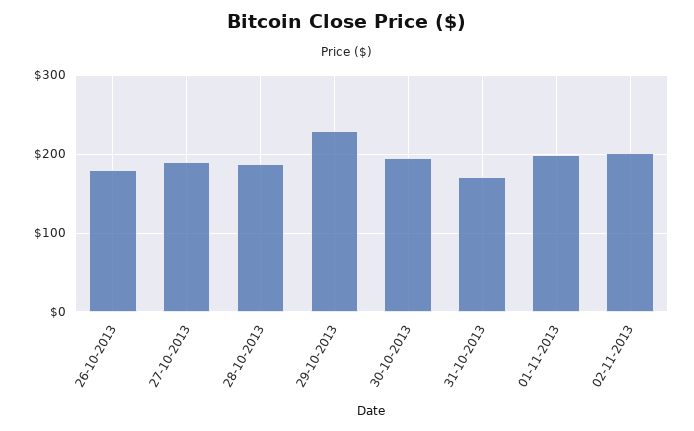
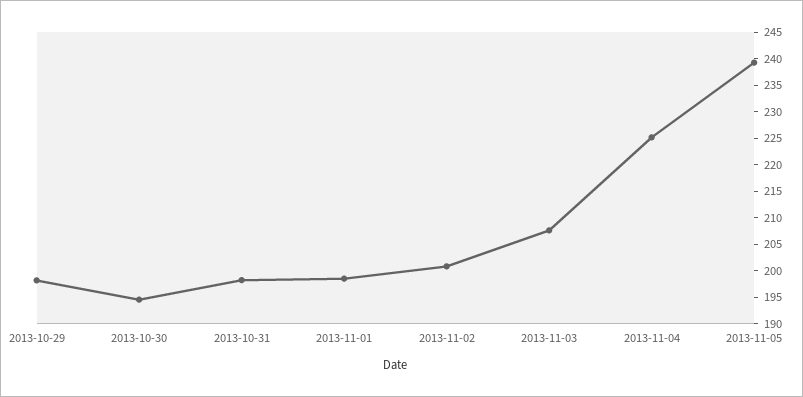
26-10-2013: 180 -> none
27-10-2013: 190 -> none
28-10-2013: 190 -> none
29-10-2013: 230 -> 197.5
31-10-2013: 170 -> 197.5
2013-11-03: none -> 207.5
2013-11-04: none -> 225
2013-11-05: none -> 240

